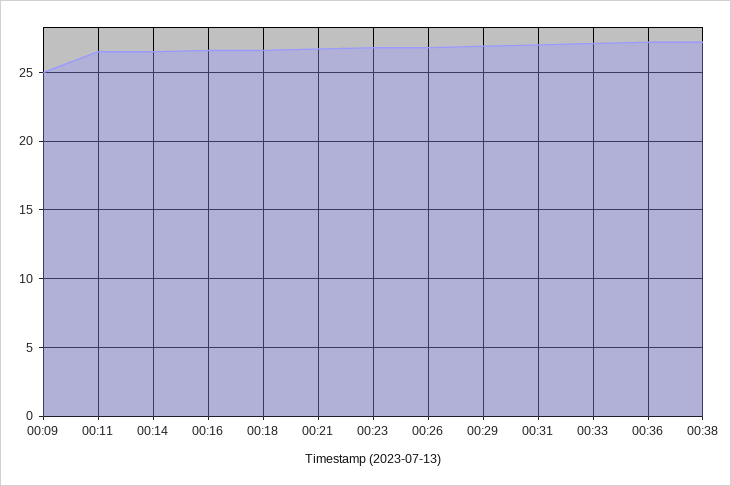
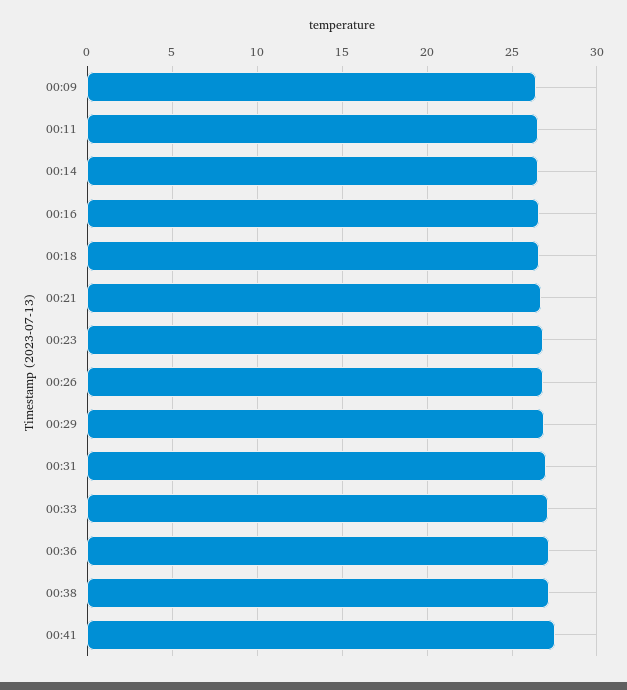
00:09: 25 -> 26.5
00:41: none -> 27.5

